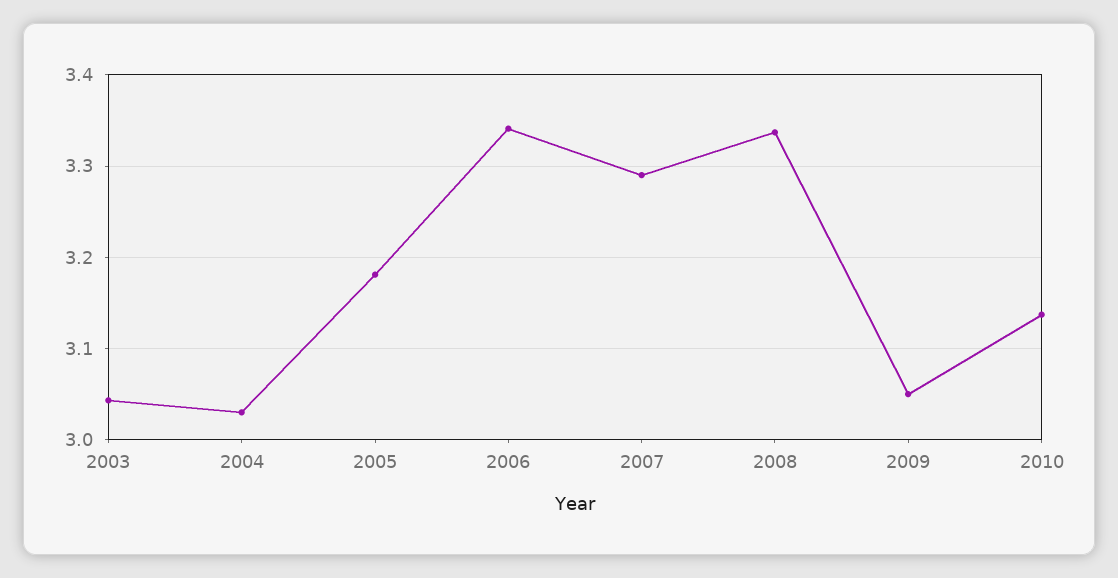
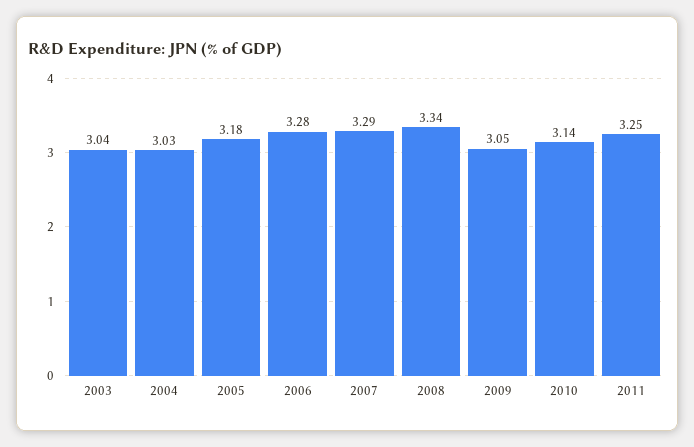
2006: 3.34 -> 3.28
2011: none -> 3.25

